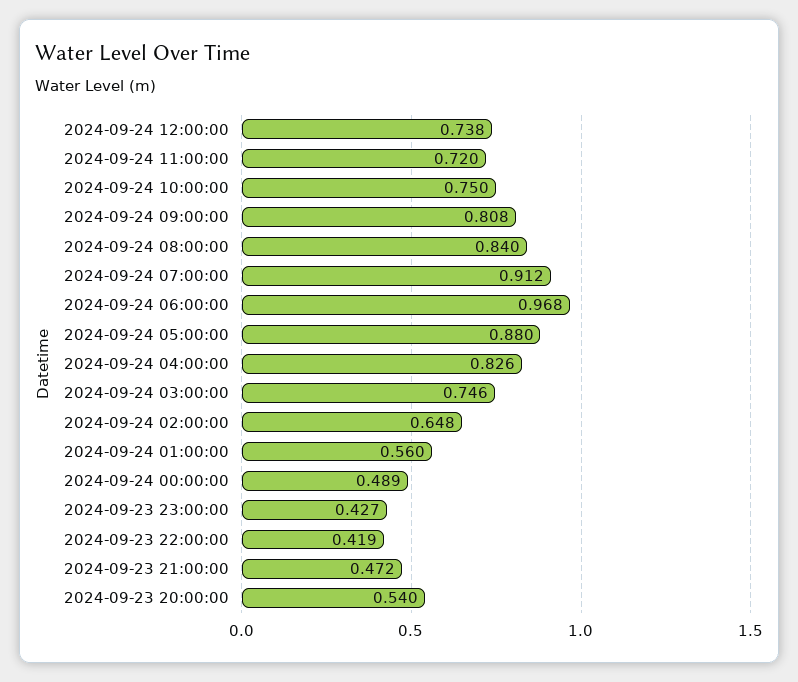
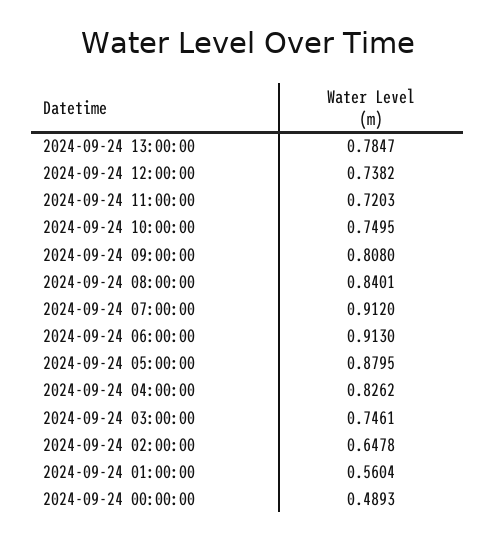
2024-09-24 06:00:00: 0.968 -> 0.913
2024-09-23 23:00:00: 0.427 -> none
2024-09-23 22:00:00: 0.419 -> none
2024-09-23 21:00:00: 0.472 -> none
2024-09-23 20:00:00: 0.54 -> none
2024-09-24 13:00:00: none -> 0.7847

